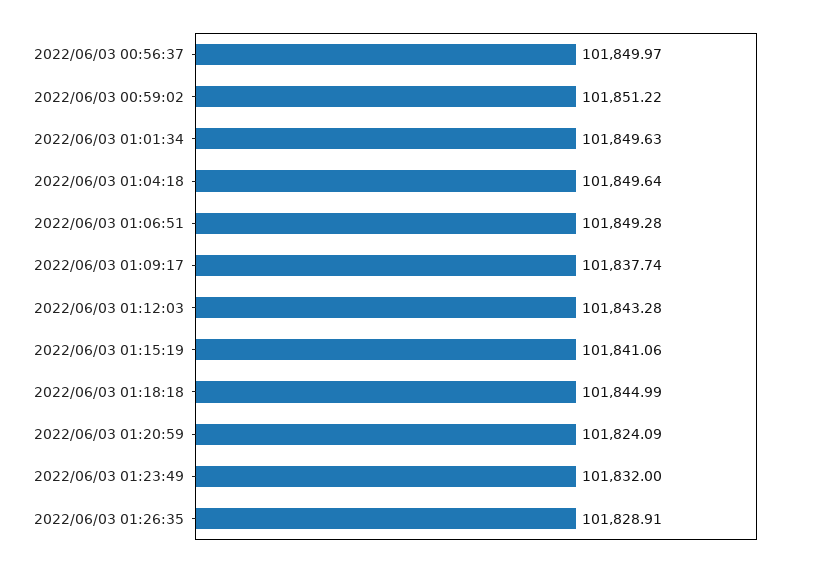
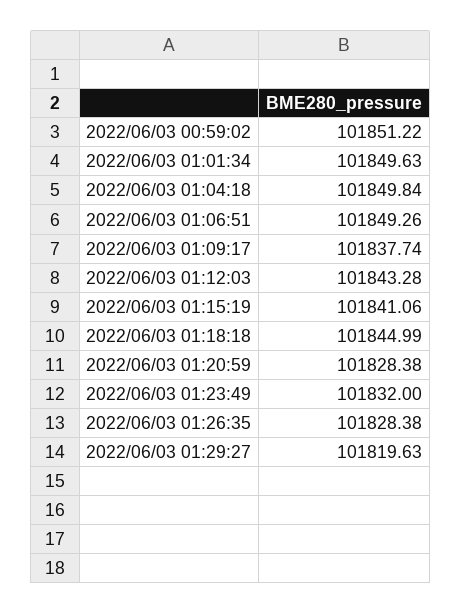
2022/06/03 00:56:37: 101849.97 -> none
2022/06/03 01:04:18: 101849.64 -> 101849.84
2022/06/03 01:06:51: 101849.28 -> 101849.26
2022/06/03 01:20:59: 101824.09 -> 101828.38
2022/06/03 01:26:35: 101828.91 -> 101828.38
2022/06/03 01:29:27: none -> 101819.63

